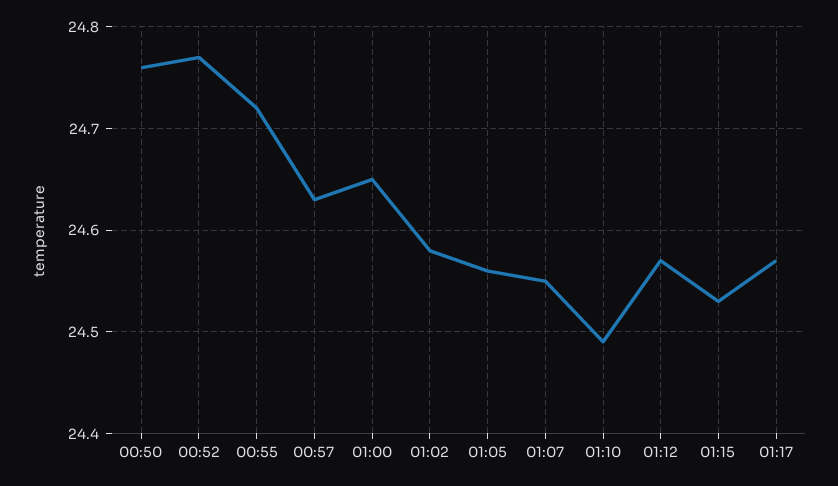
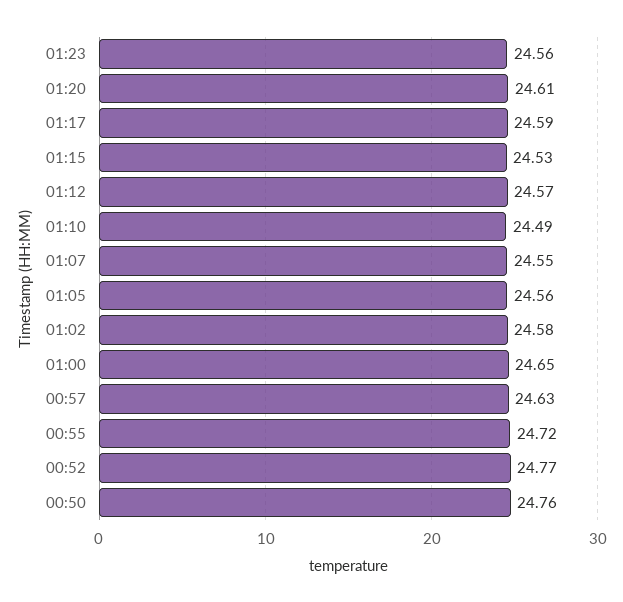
01:17: 24.57 -> 24.59
01:23: none -> 24.56
01:20: none -> 24.61

